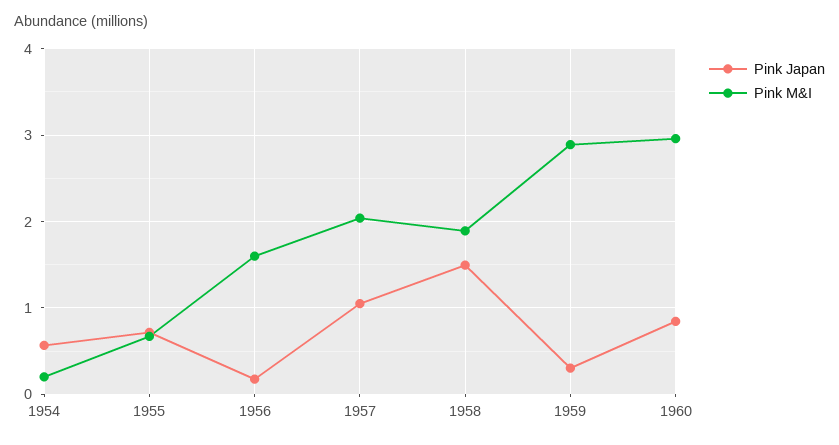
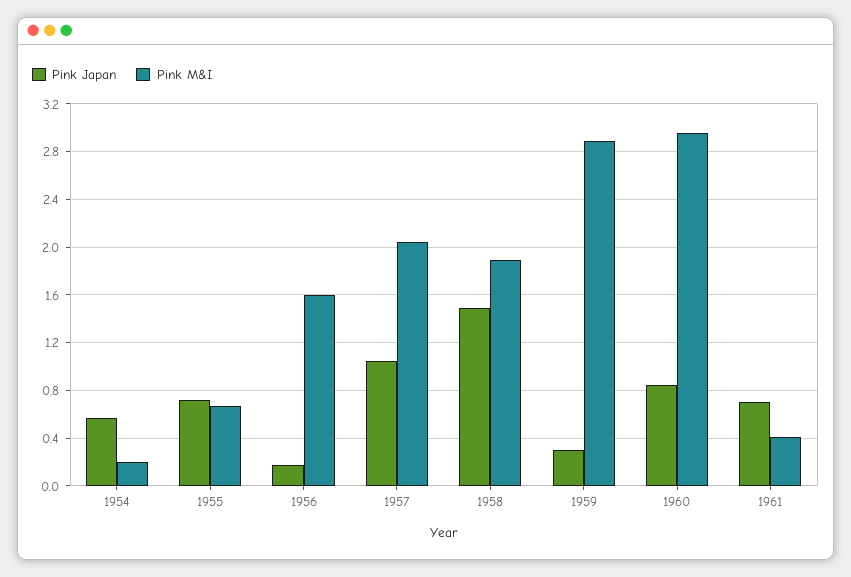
Pink Japan, 1961: none -> 0.7
Pink M&I, 1961: none -> 0.4

